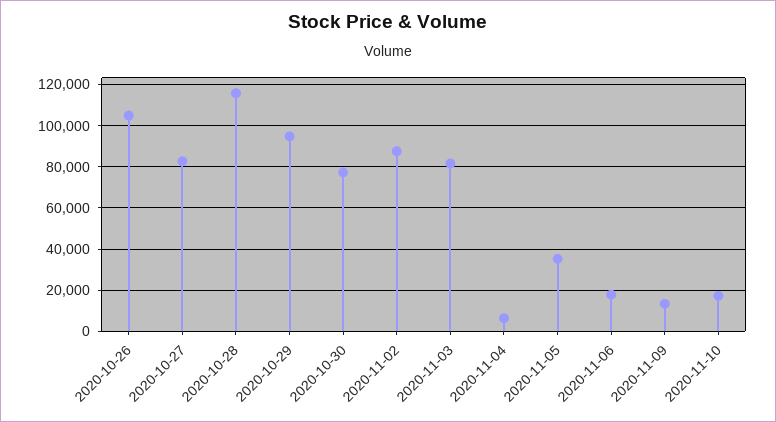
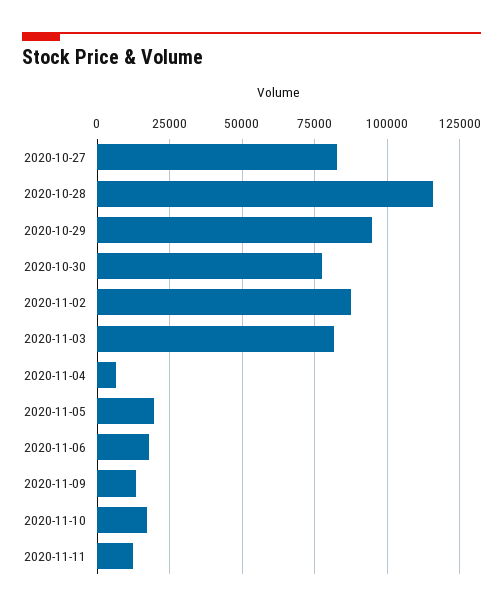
2020-10-26: 105000 -> none
2020-11-05: 35000 -> 20000
2020-11-11: none -> 12500

